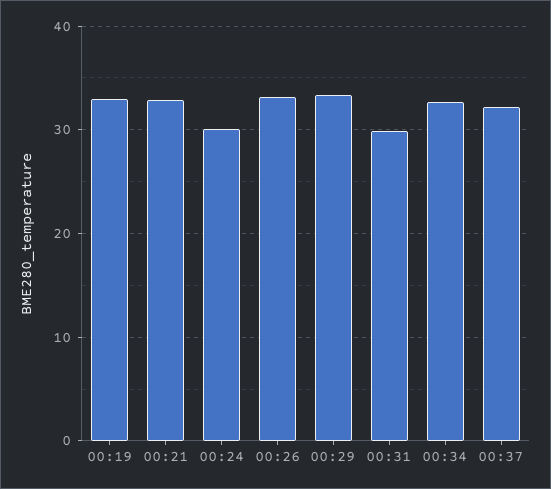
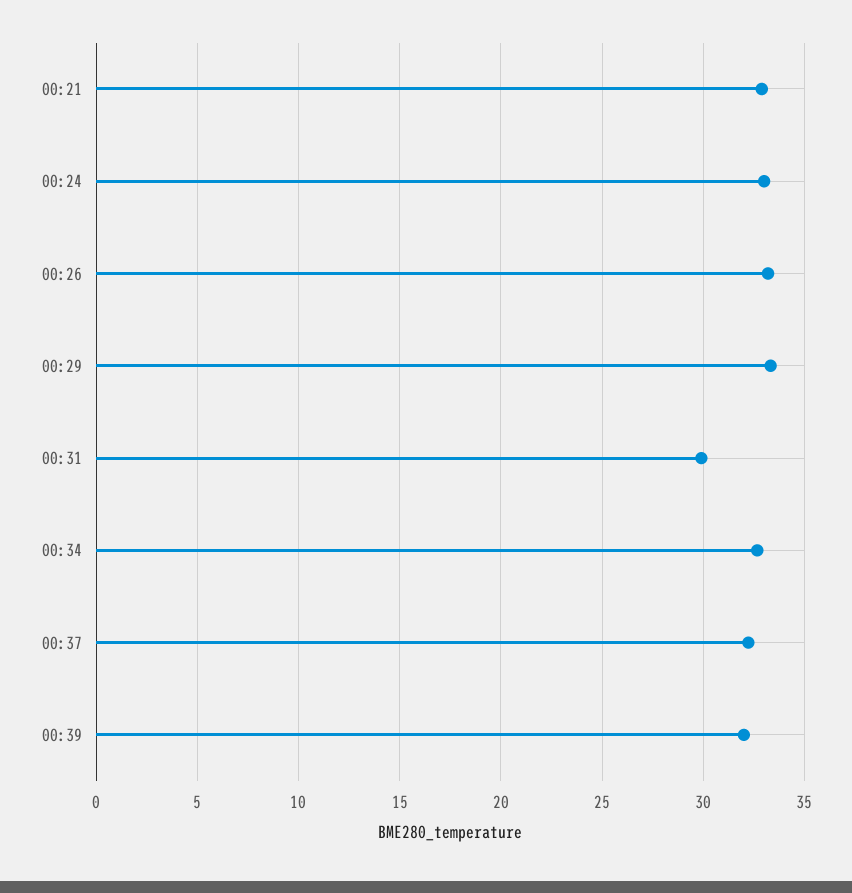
00:19: 33 -> none
00:24: 30 -> 33
00:39: none -> 32

